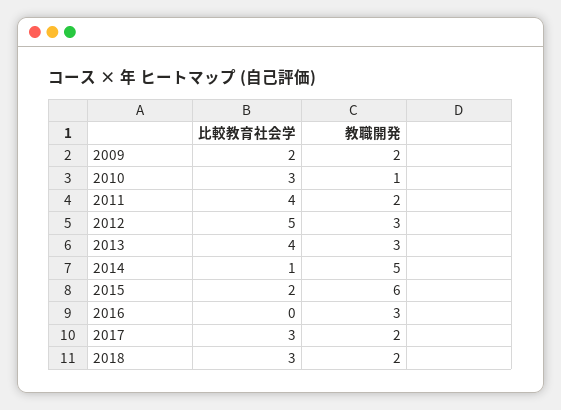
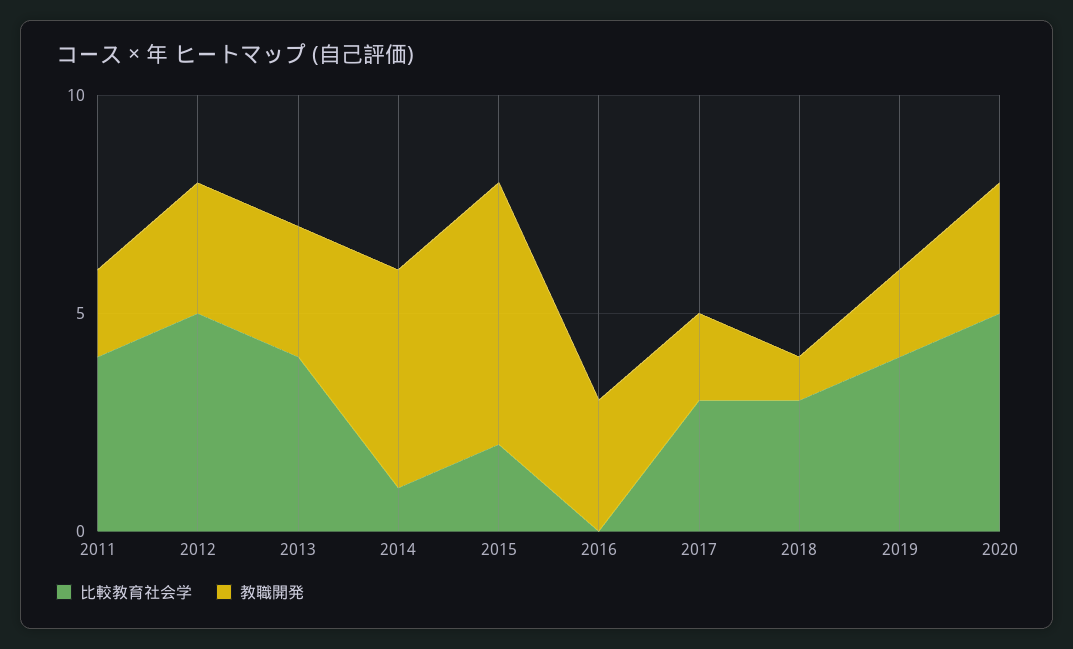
比較教育社会学, 2009: 2 -> none
教職開発, 2009: 2 -> none
比較教育社会学, 2010: 3 -> none
教職開発, 2010: 1 -> none
教職開発, 2018: 2 -> 1
比較教育社会学, 2019: none -> 4
教職開発, 2019: none -> 2
比較教育社会学, 2020: none -> 5
教職開発, 2020: none -> 3

